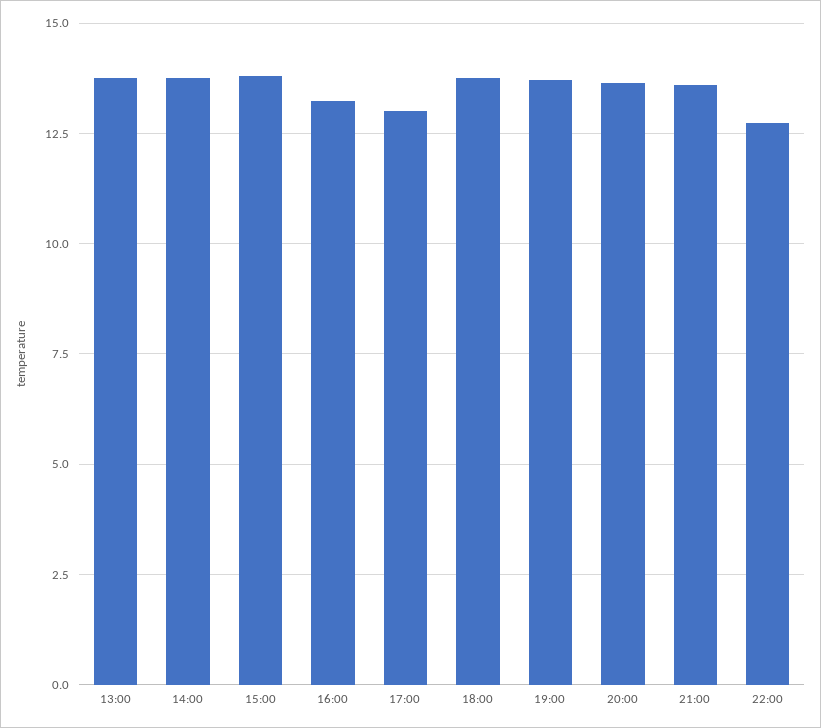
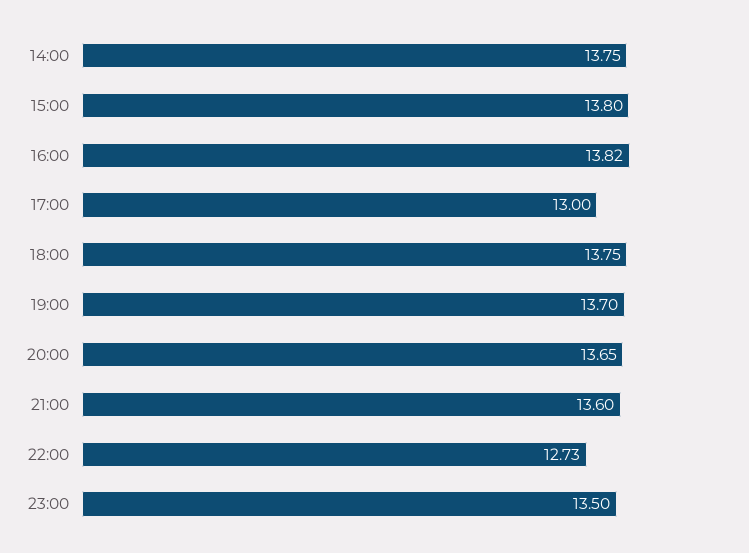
13:00: 13.75 -> none
16:00: 13.25 -> 13.82
23:00: none -> 13.5

